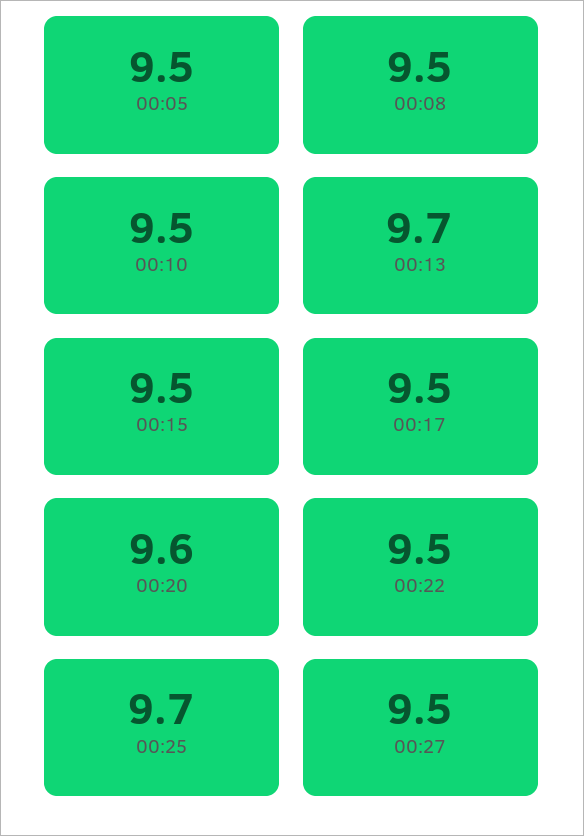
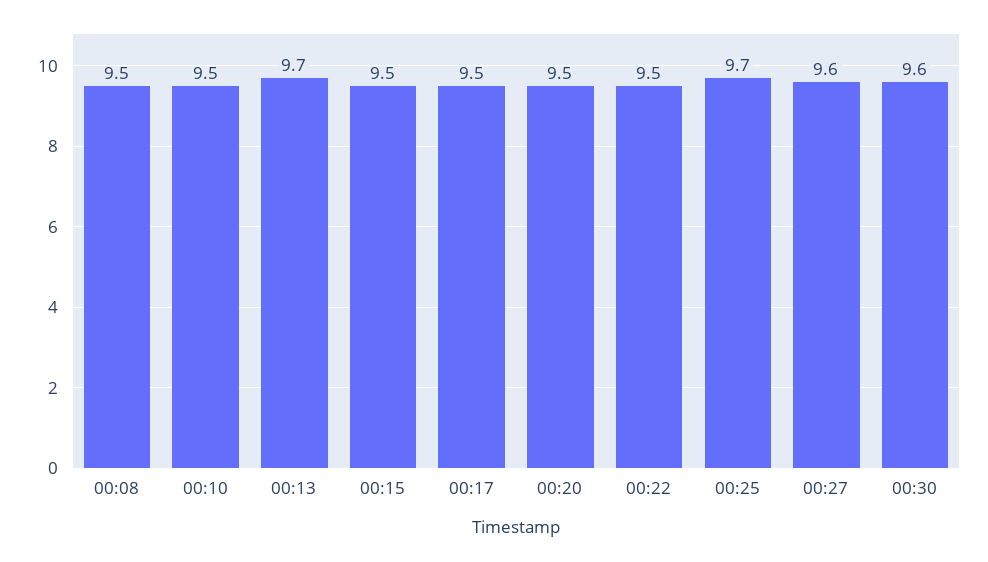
00:05: 9.5 -> none
00:20: 9.6 -> 9.5
00:27: 9.5 -> 9.6
00:30: none -> 9.6

